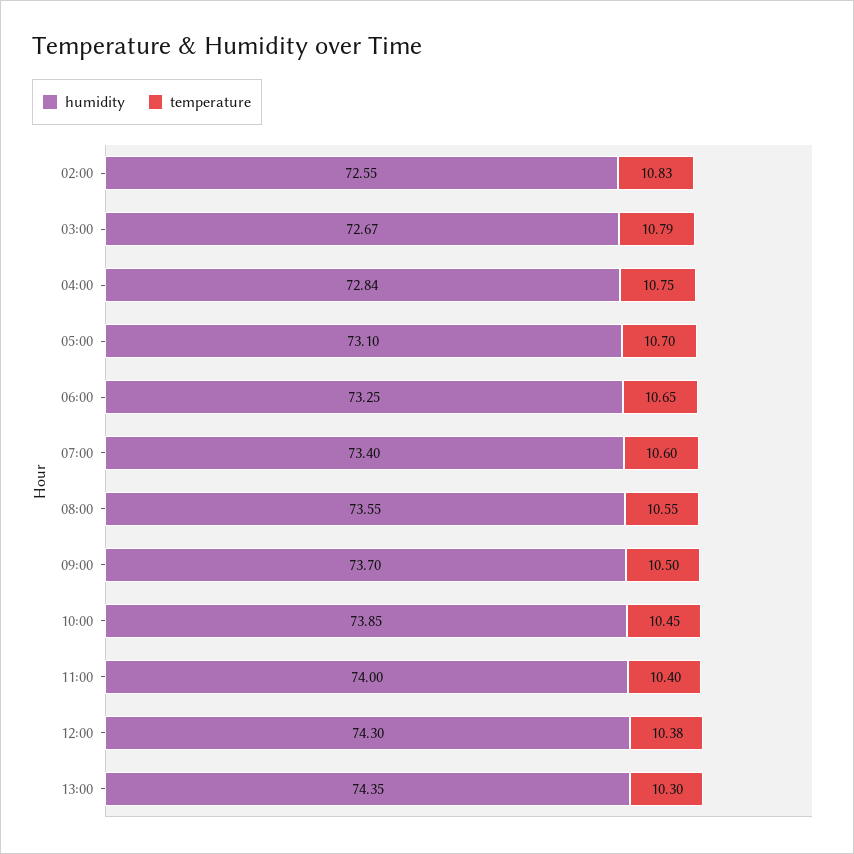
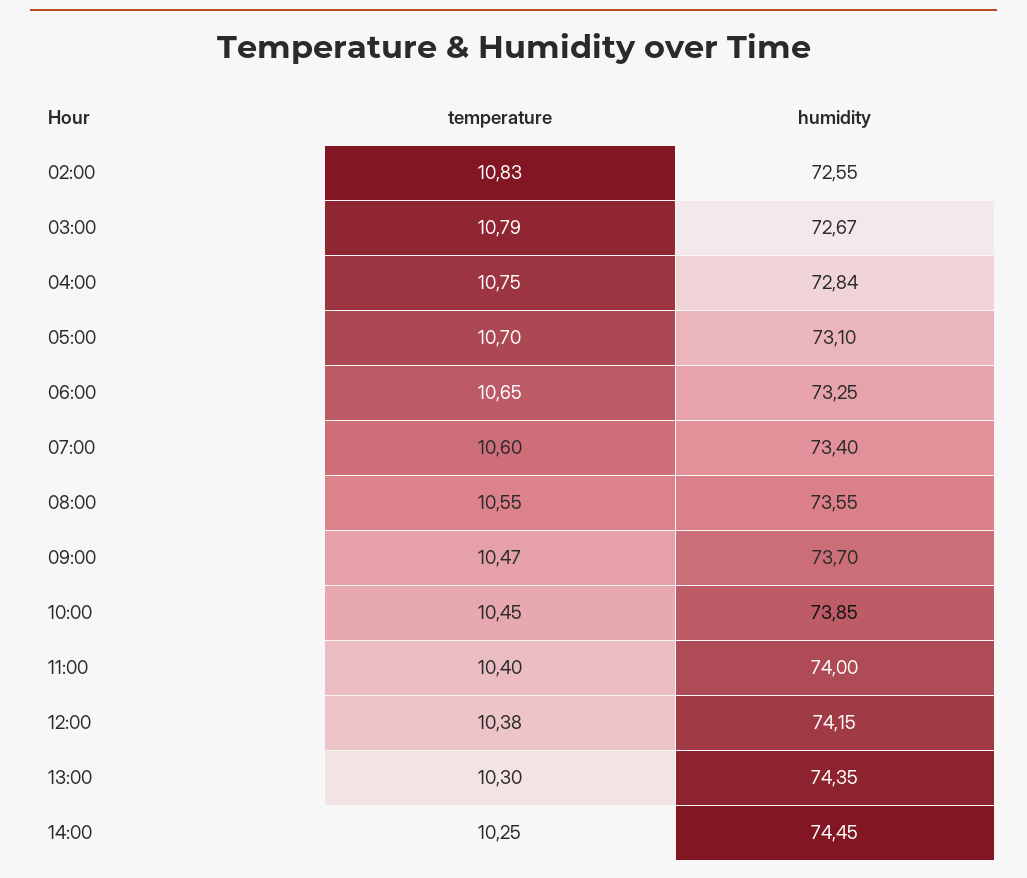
temperature, 09:00: 10.5 -> 10.47
humidity, 12:00: 74.3 -> 74.15
temperature, 14:00: none -> 10.25
humidity, 14:00: none -> 74.45

